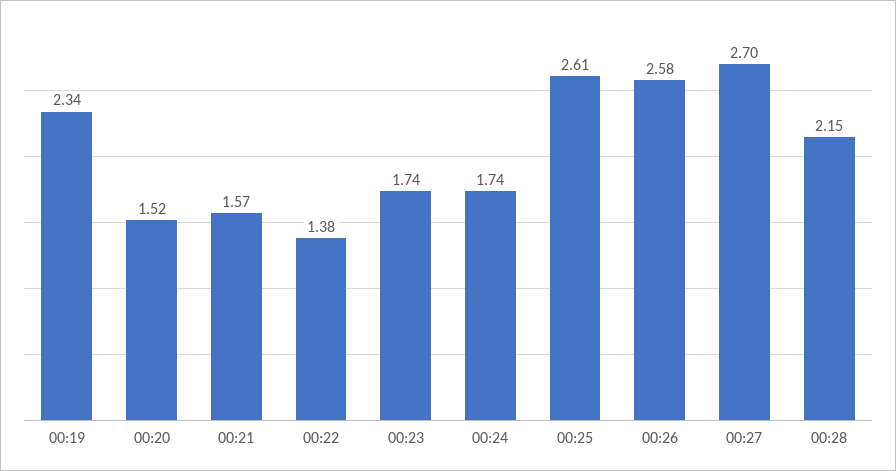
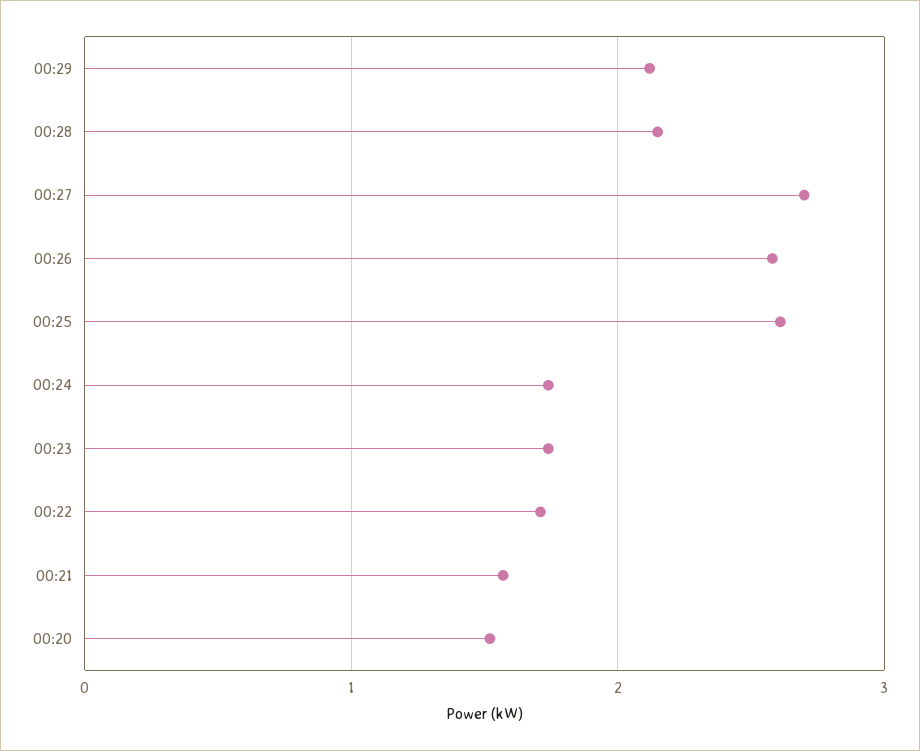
00:19: 2.34 -> none
00:22: 1.38 -> 1.7
00:29: none -> 2.1

